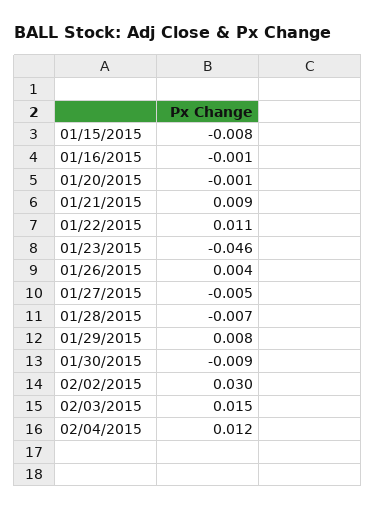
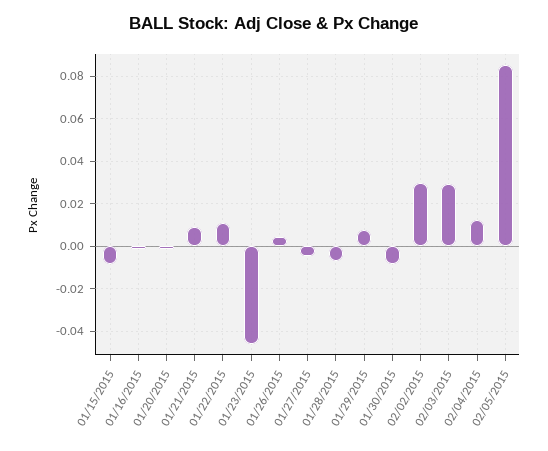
02/03/2015: 0.015 -> 0.03
02/05/2015: none -> 0.085

